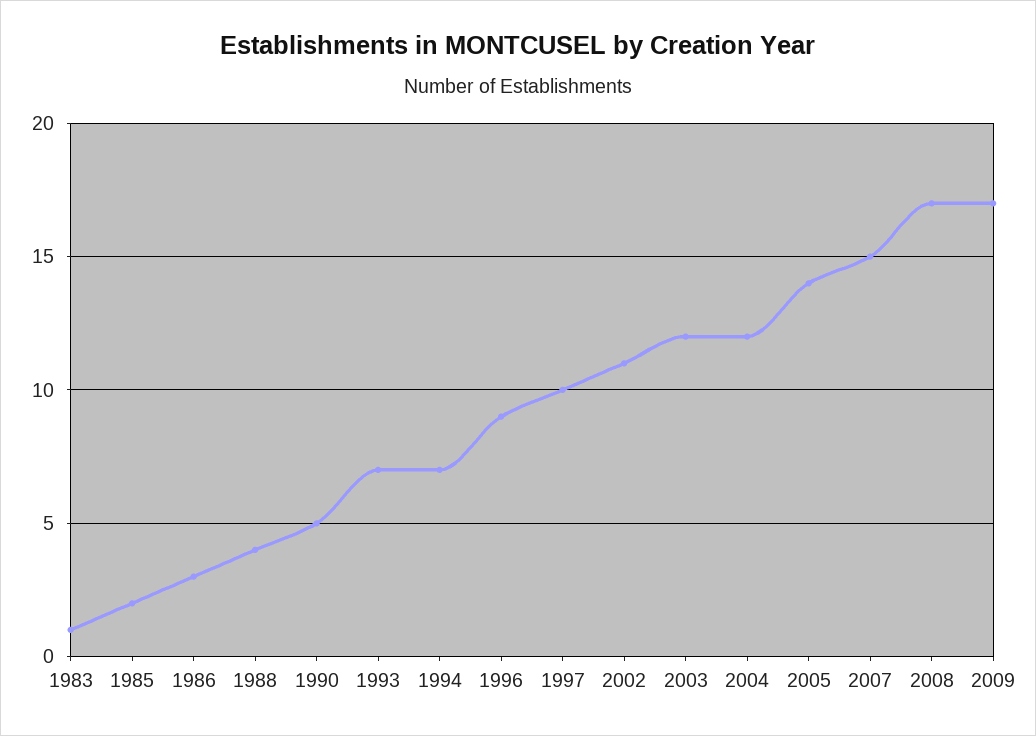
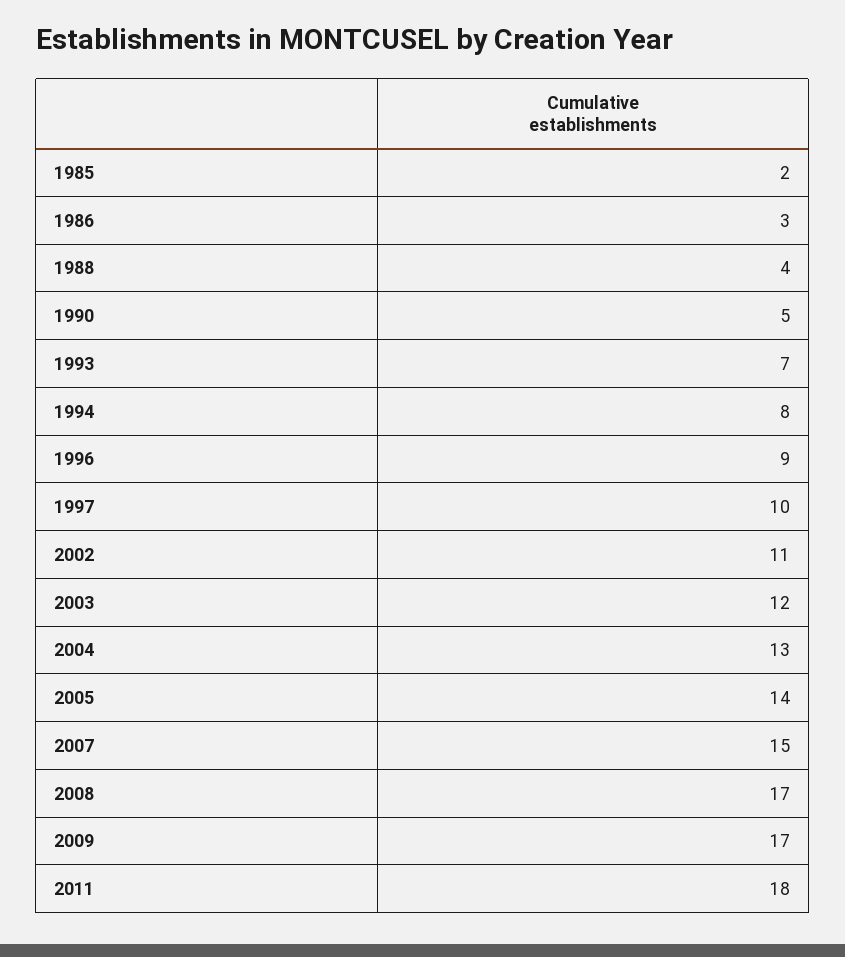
1983: 1 -> none
1994: 7 -> 8
2004: 12 -> 13
2011: none -> 18

